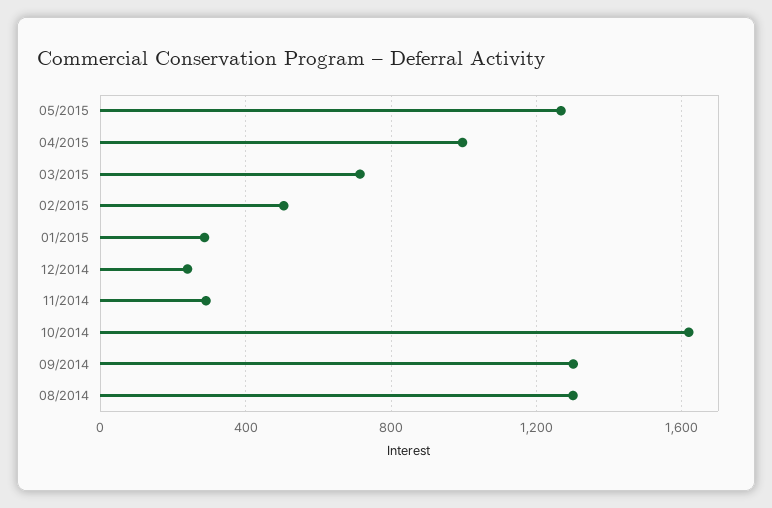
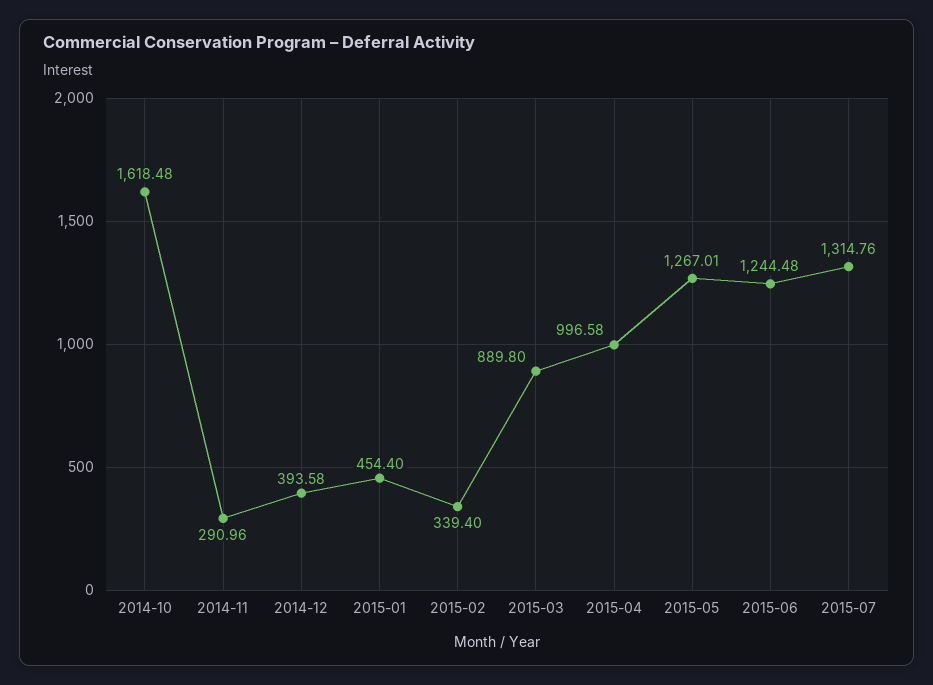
03/2015: 700 -> 889.8
02/2015: 500 -> 339.4
01/2015: 300 -> 454.4
12/2014: 250 -> 393.58
09/2014: 1300 -> none
08/2014: 1300 -> none
2015-06: none -> 1244.48
2015-07: none -> 1314.76

